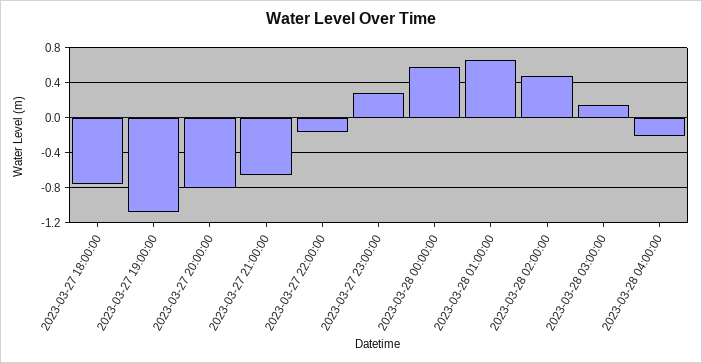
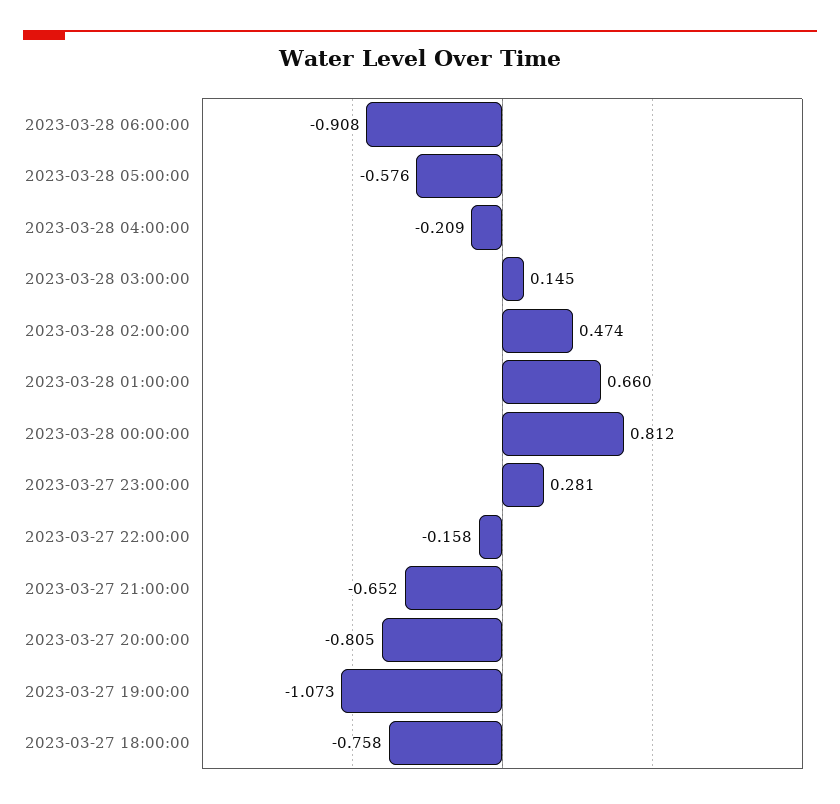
2023-03-28 00:00:00: 0.6 -> 0.812
2023-03-28 06:00:00: none -> -0.908
2023-03-28 05:00:00: none -> -0.576

